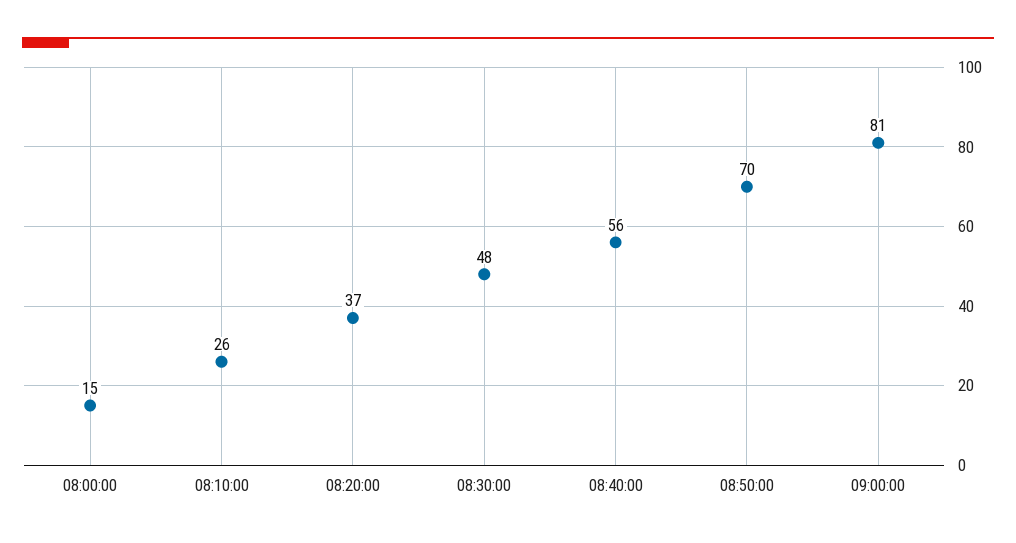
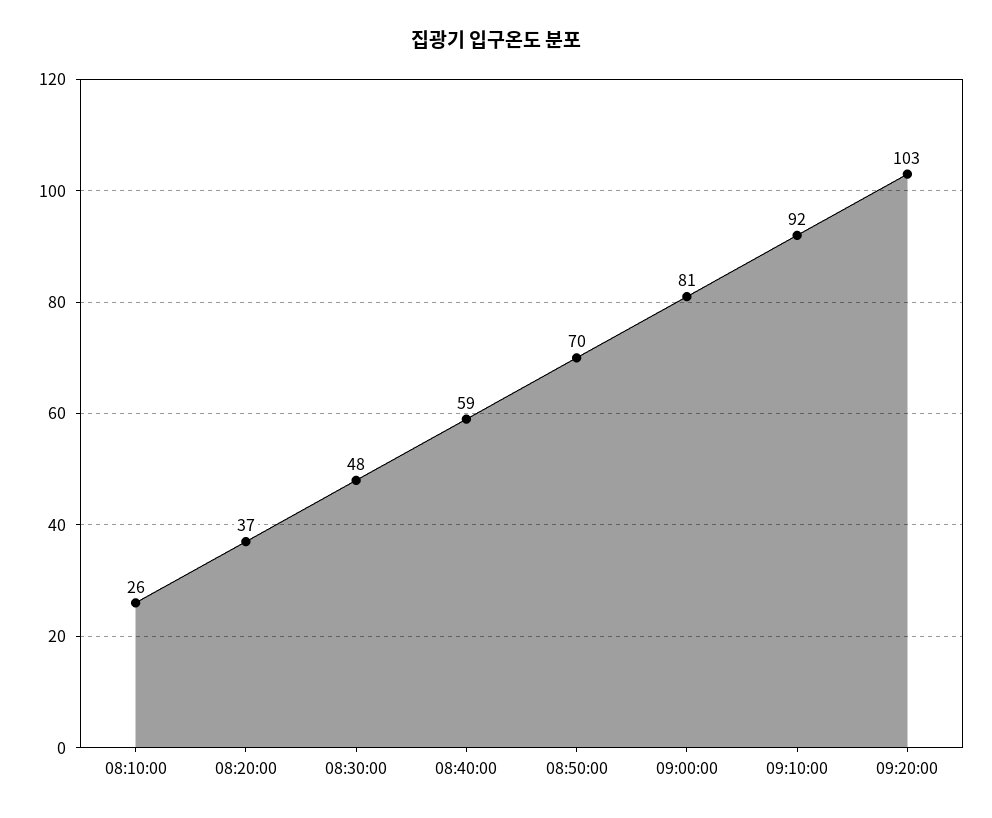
08:00:00: 15 -> none
08:40:00: 56 -> 59
09:10:00: none -> 92
09:20:00: none -> 103

